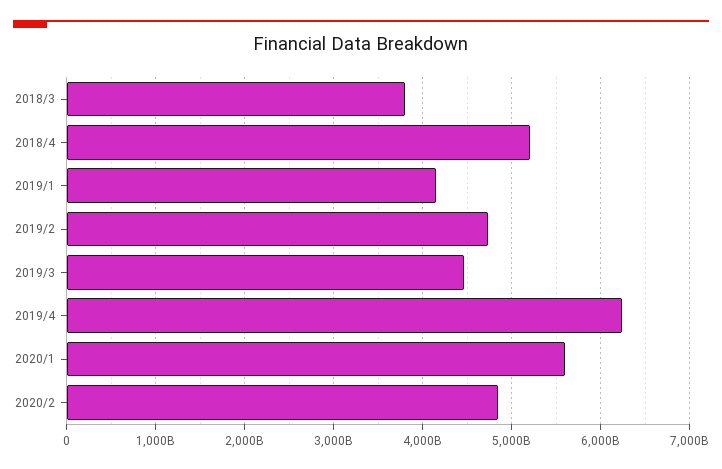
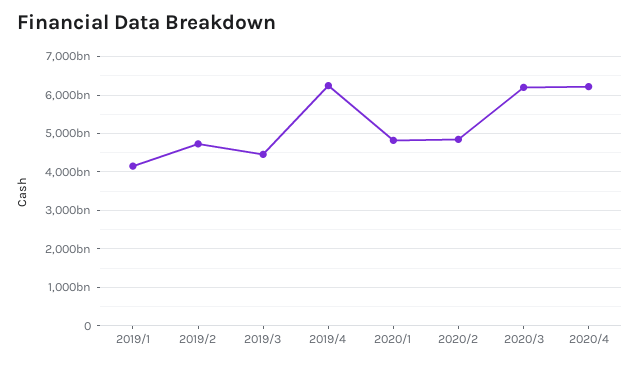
2018/3: 3800000000000 -> none
2018/4: 5200000000000 -> none
2020/1: 5600000000000 -> 4800000000000
2020/3: none -> 6200000000000
2020/4: none -> 6200000000000

